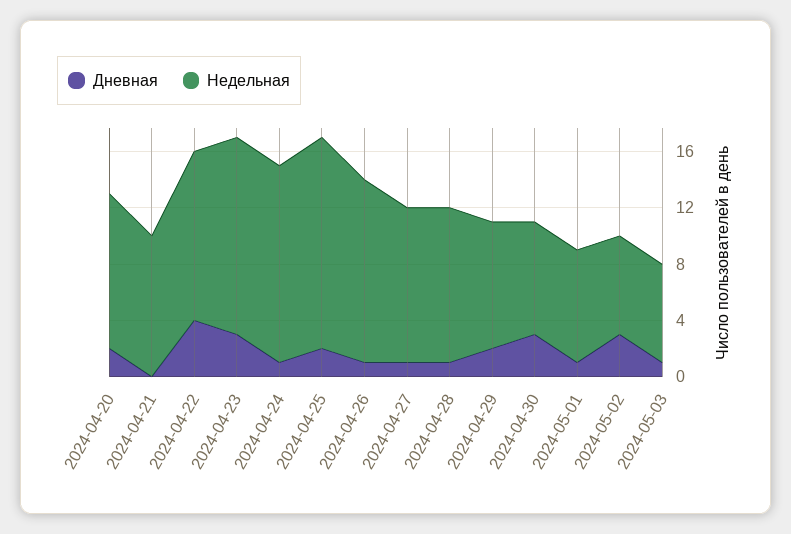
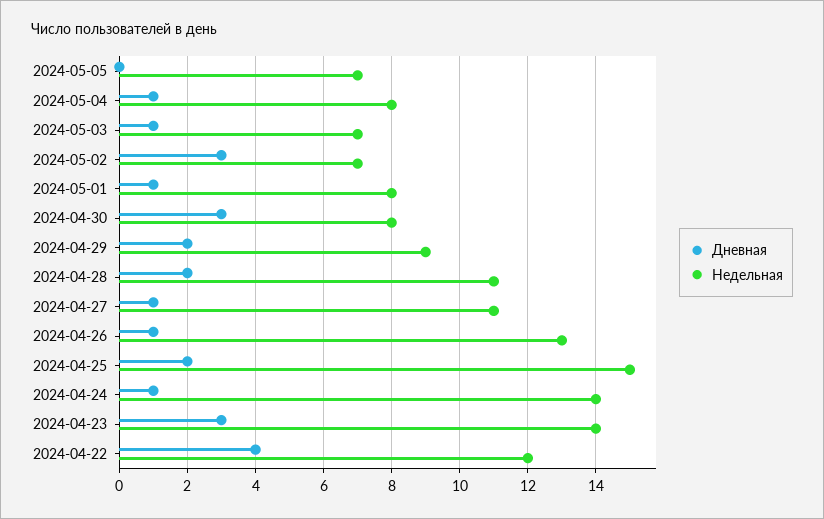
Дневная, 2024-04-20: 2 -> none
Недельная, 2024-04-20: 11 -> none
Дневная, 2024-04-21: 0 -> none
Недельная, 2024-04-21: 10 -> none
Дневная, 2024-04-28: 1 -> 2
Дневная, 2024-05-05: none -> 0
Недельная, 2024-05-05: none -> 7
Дневная, 2024-05-04: none -> 1
Недельная, 2024-05-04: none -> 8

